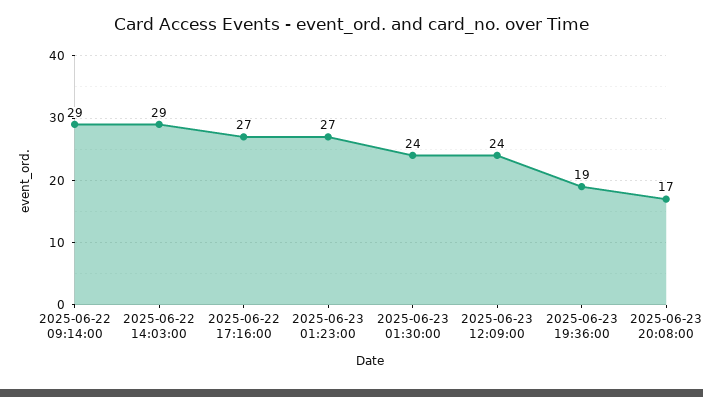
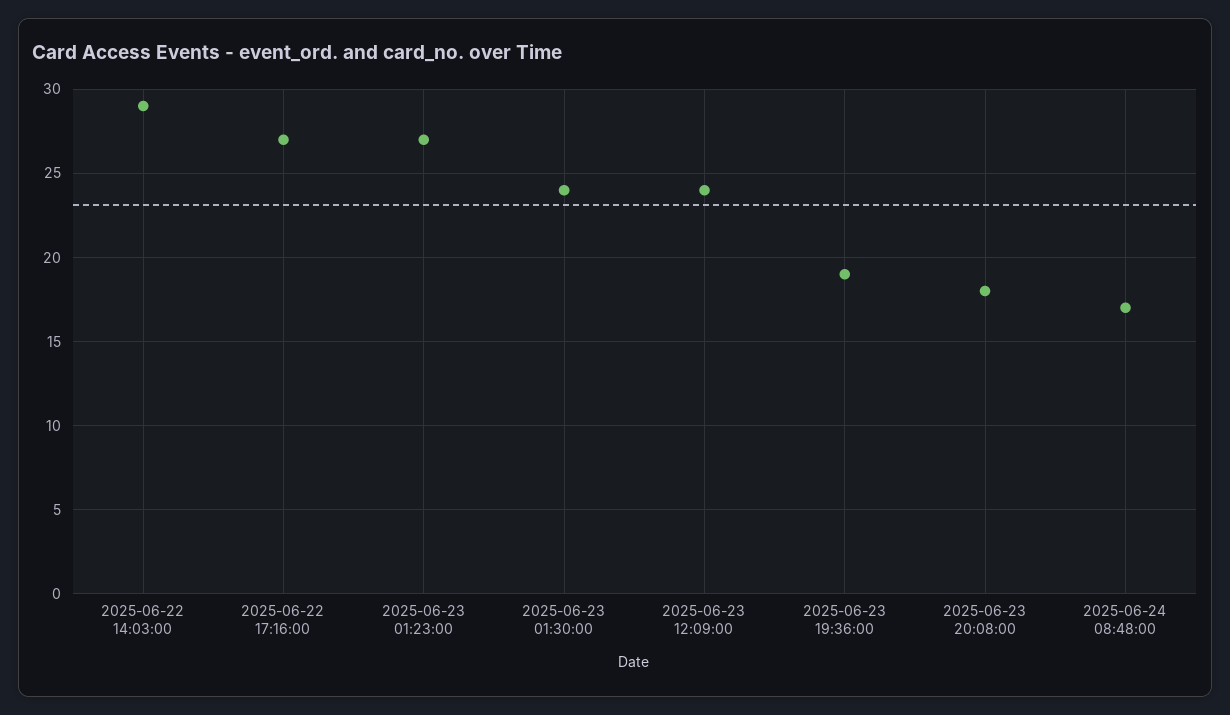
2025-06-22 09:14:00: 29 -> none
2025-06-23 20:08:00: 17 -> 18
2025-06-24 08:48:00: none -> 17

